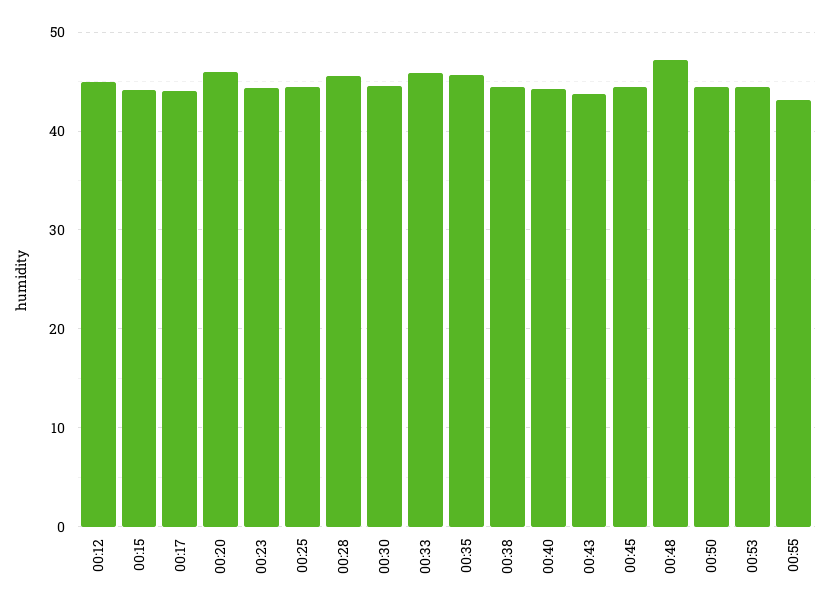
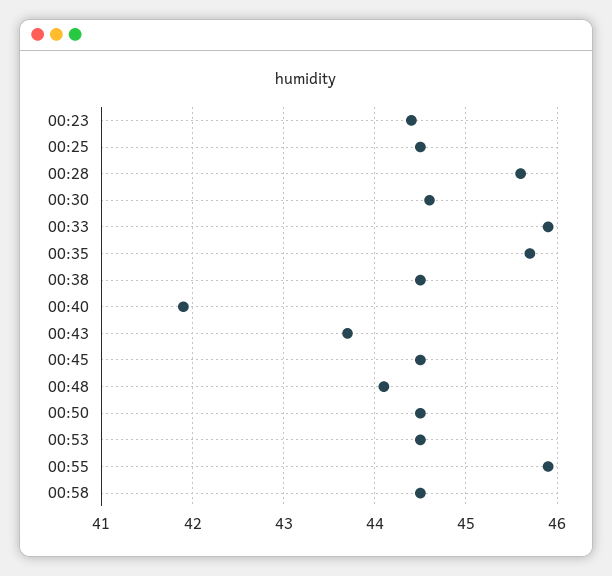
00:12: 45 -> none
00:15: 44 -> none
00:17: 44 -> none
00:20: 46 -> none
00:40: 44 -> 41.9
00:48: 47 -> 44.1
00:55: 43 -> 45.9
00:58: none -> 44.5

